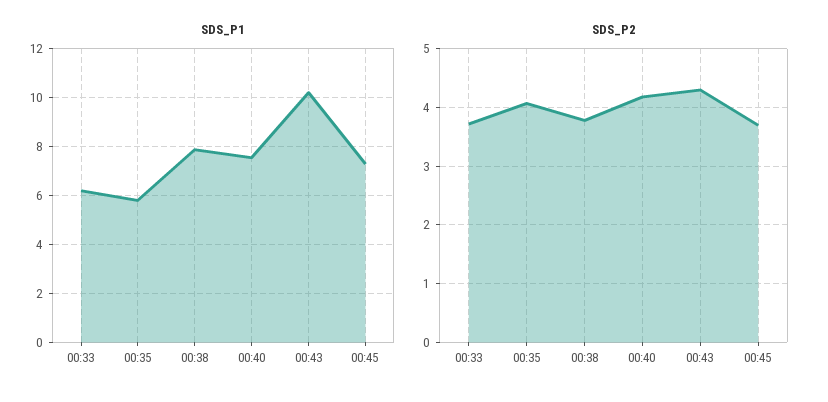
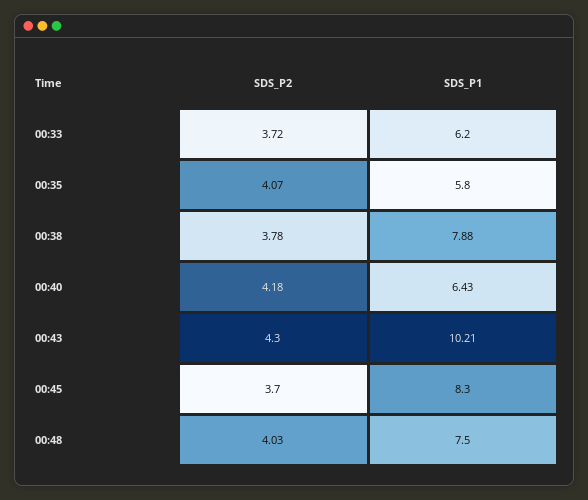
SDS_P1, 00:40: 7.5 -> 6.43
SDS_P1, 00:45: 7.25 -> 8.3
SDS_P2, 00:48: none -> 4.03
SDS_P1, 00:48: none -> 7.5

